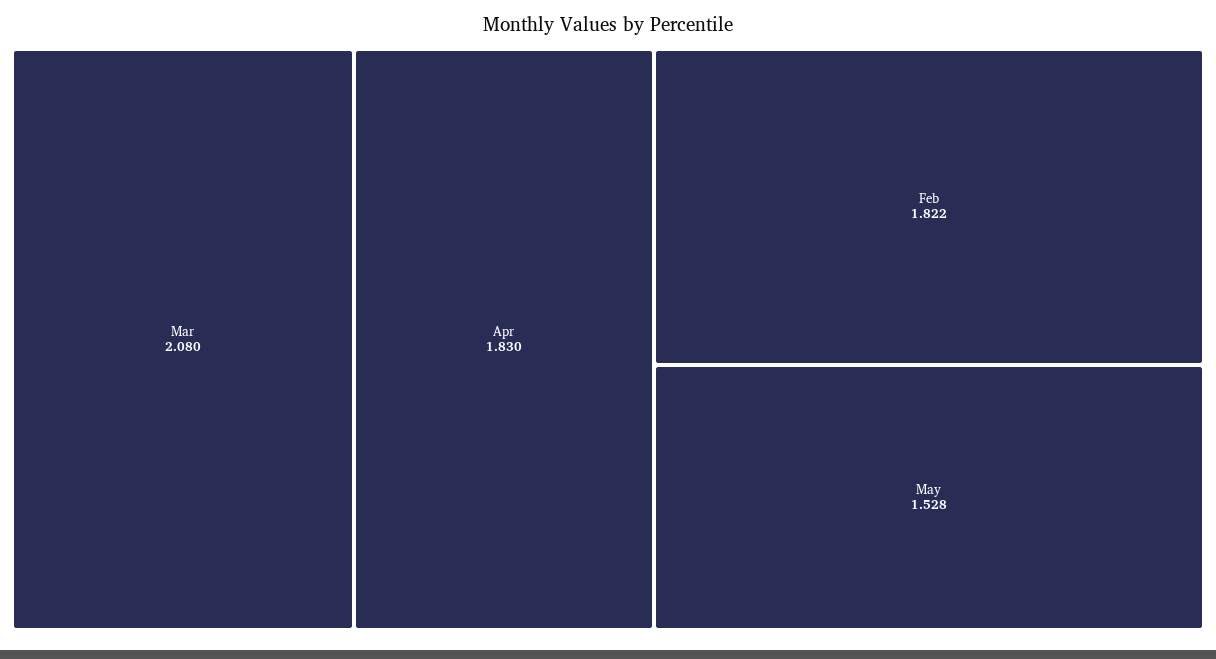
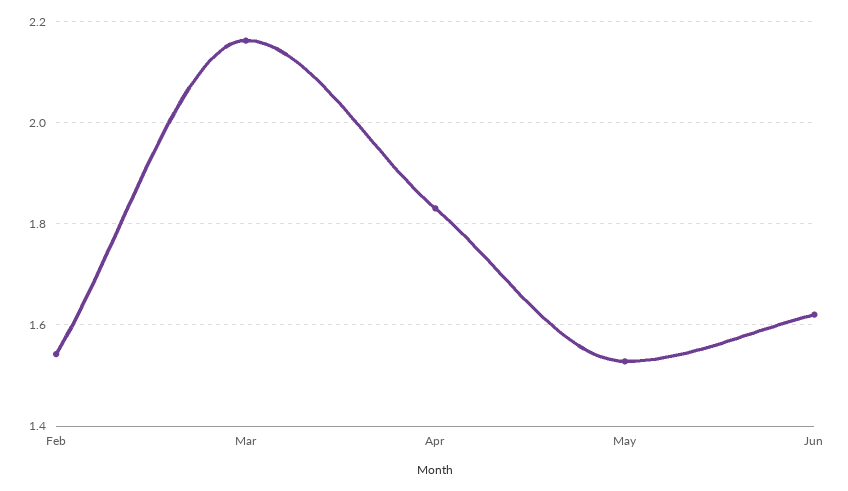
Mar: 2.08 -> 2.16
Feb: 1.822 -> 1.54
Jun: none -> 1.62

